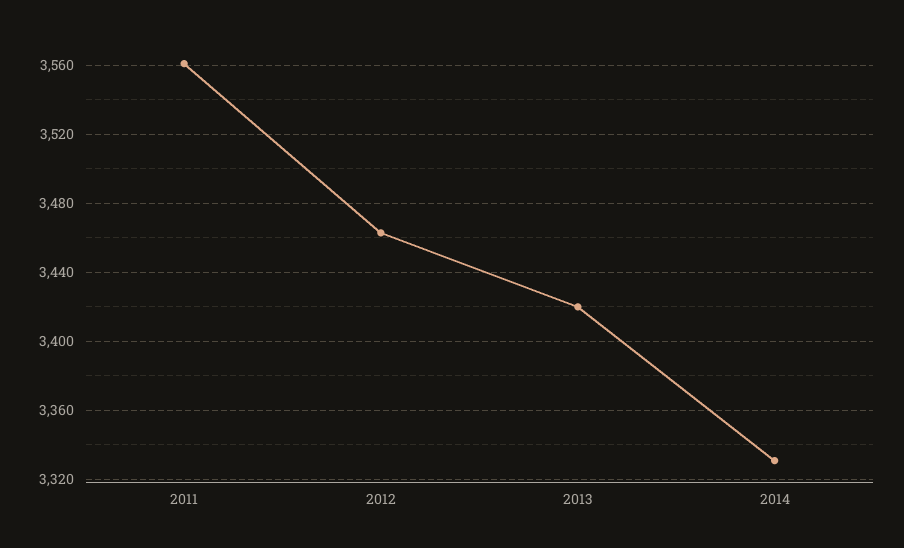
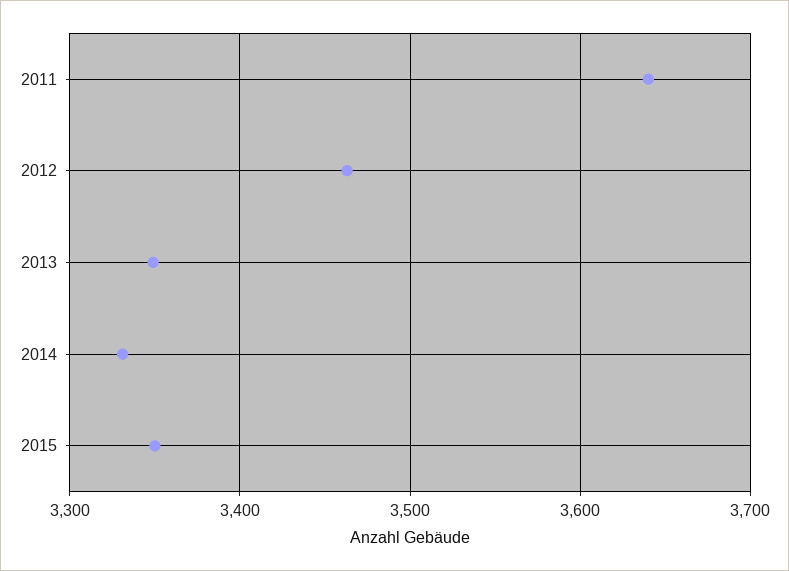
2011: 3560 -> 3640
2013: 3420 -> 3350
2015: none -> 3350

